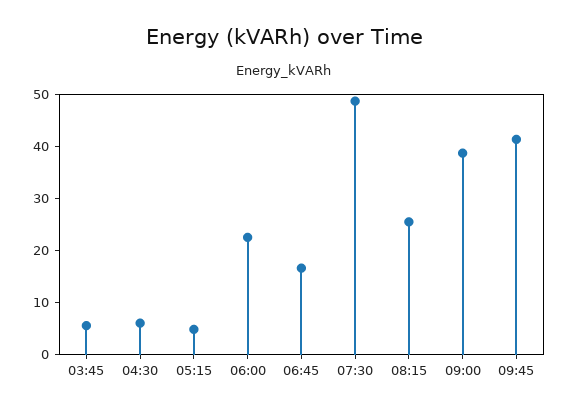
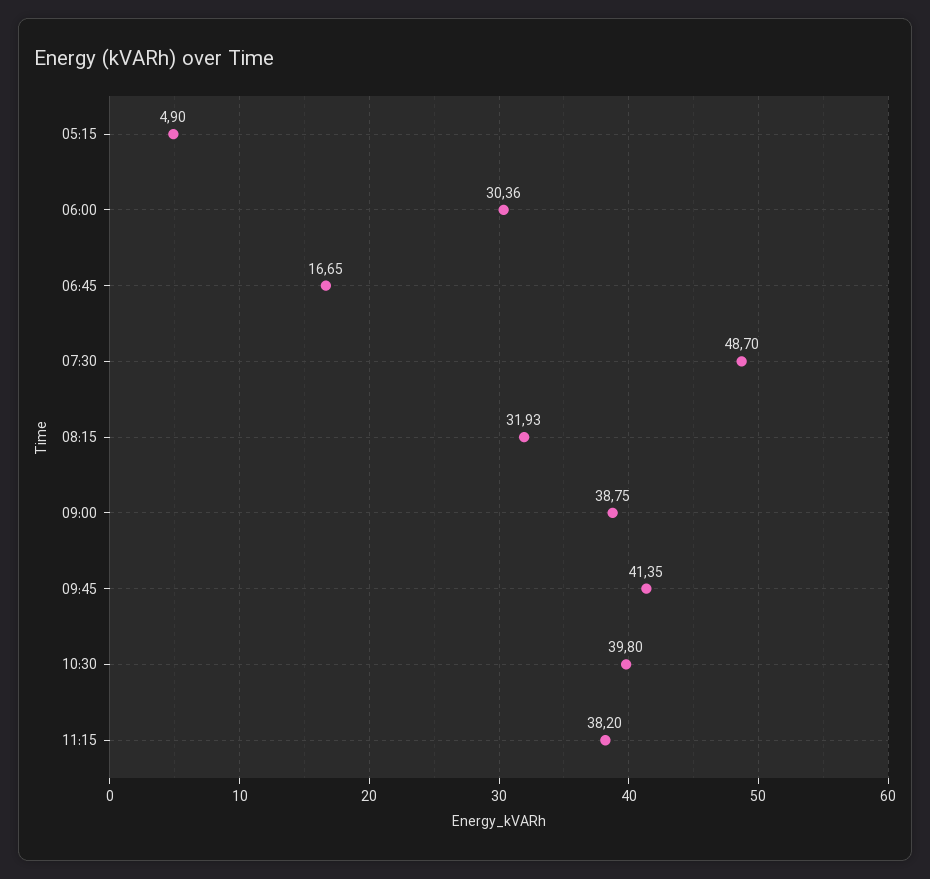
03:45: 6 -> none
04:30: 6 -> none
06:00: 22 -> 30.36
08:15: 26 -> 31.93
10:30: none -> 39.8
11:15: none -> 38.2

